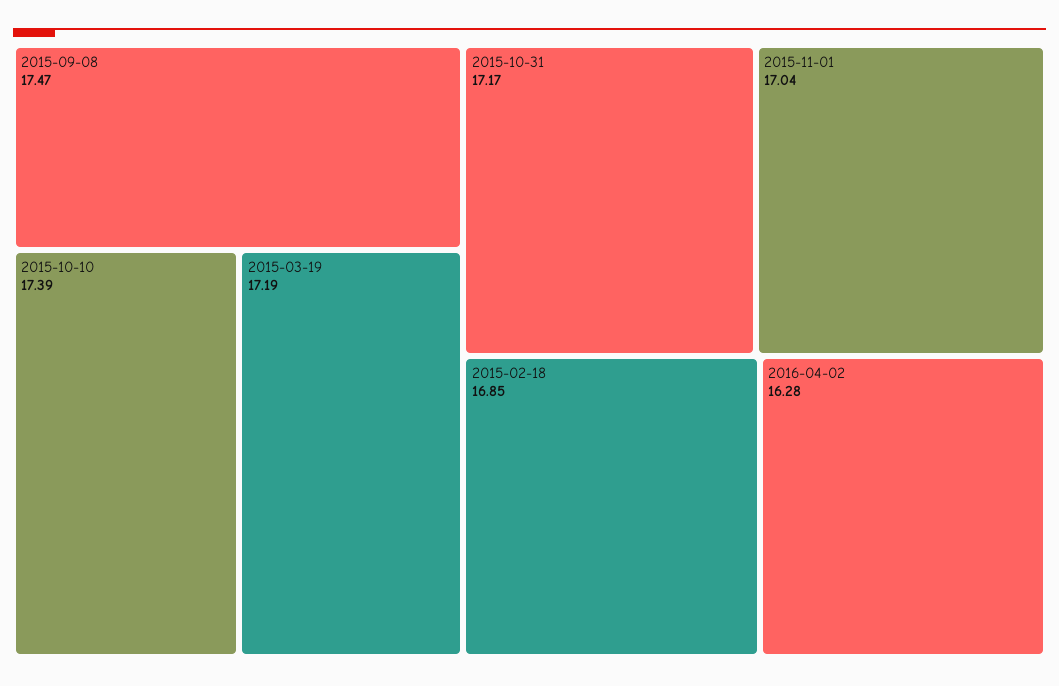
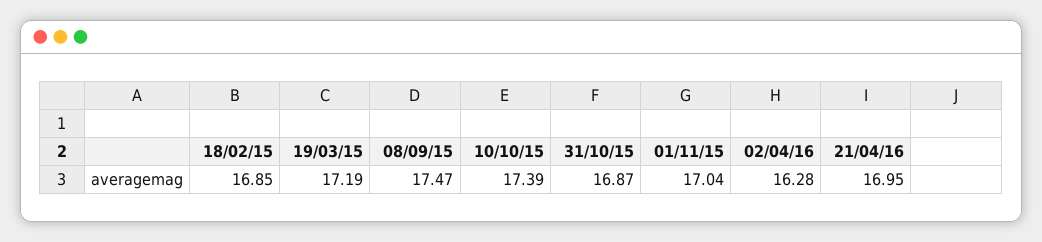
2015-10-31: 17.17 -> 16.87
21/04/16: none -> 16.95

